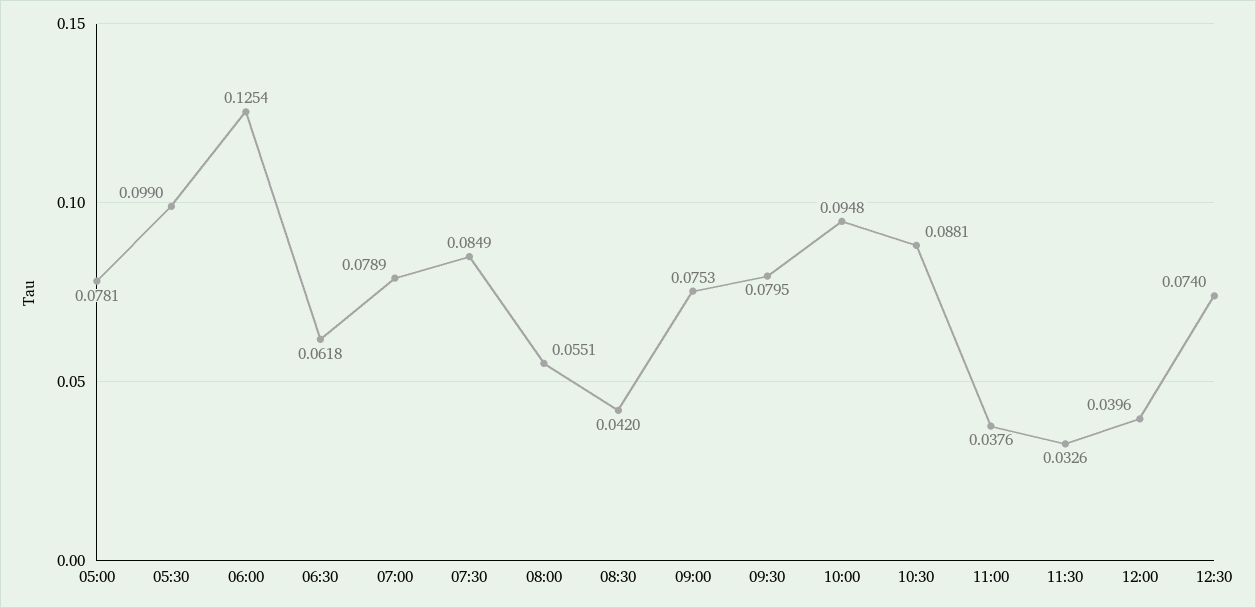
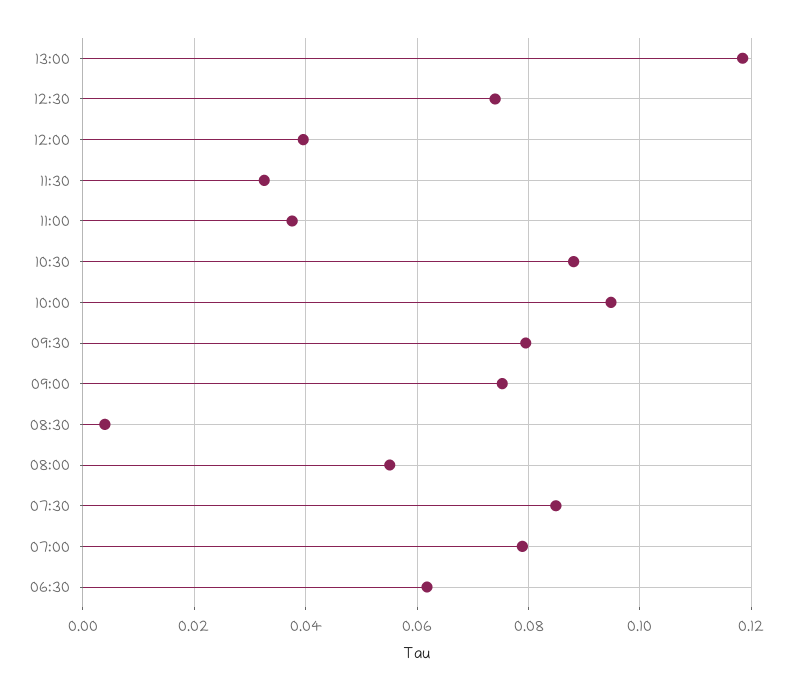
05:00: 0.0781 -> none
05:30: 0.099 -> none
06:00: 0.1254 -> none
08:30: 0.042 -> 0.004
13:00: none -> 0.118

